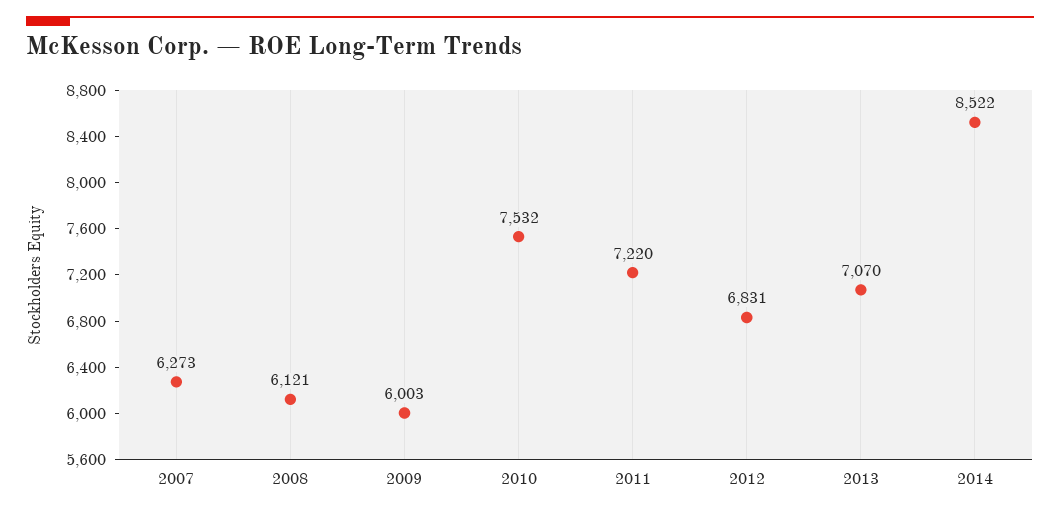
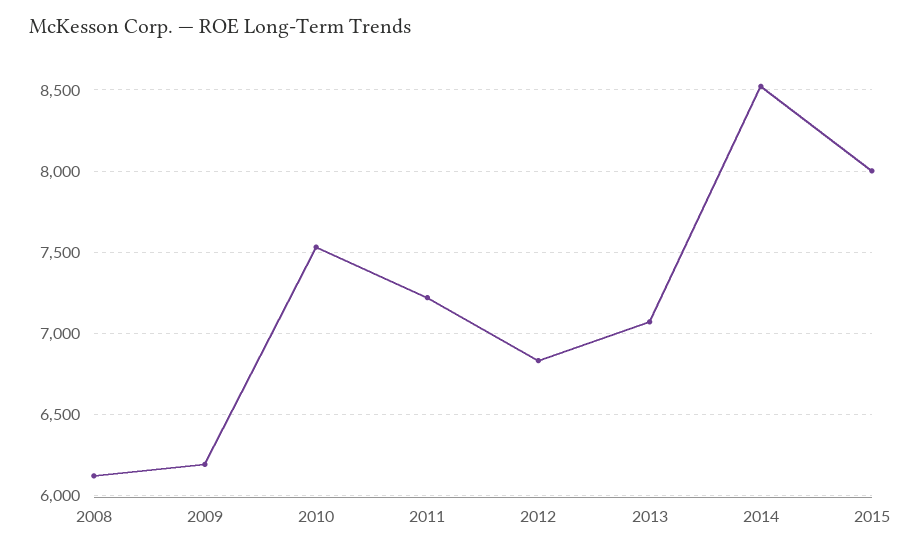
2007: 6273 -> none
2009: 6003 -> 6200
2015: none -> 8000

